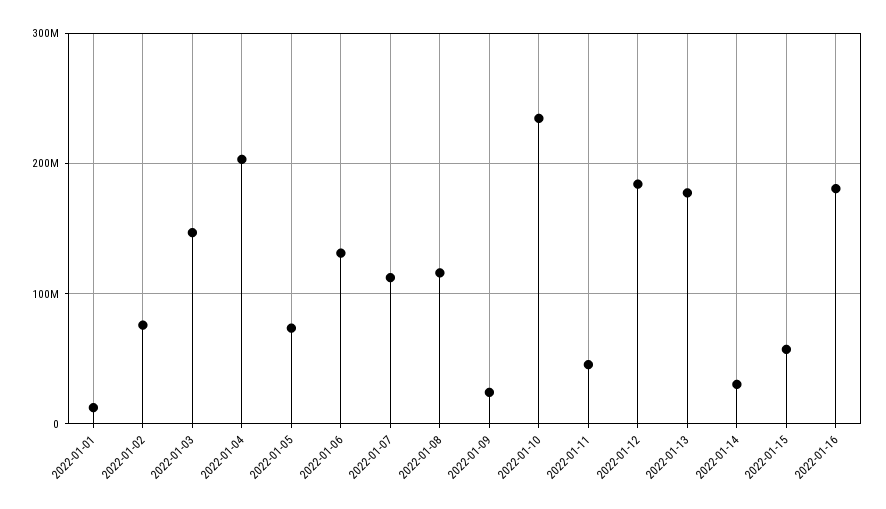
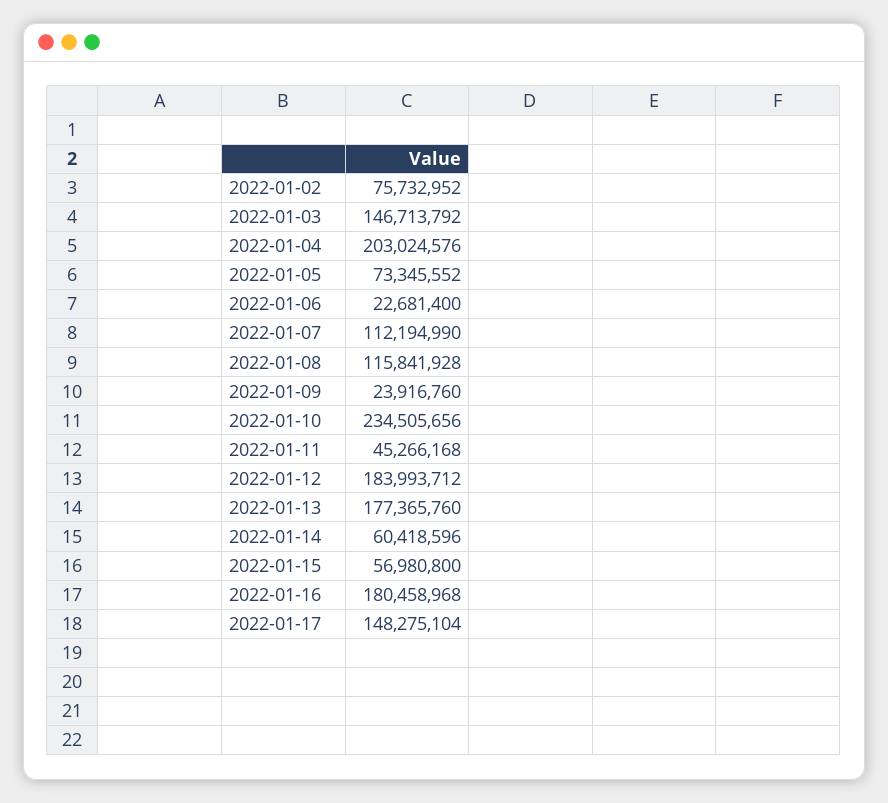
2022-01-01: 10000000 -> none
2022-01-06: 130000000 -> 22681400
2022-01-14: 30000000 -> 60418596
2022-01-17: none -> 148275104

